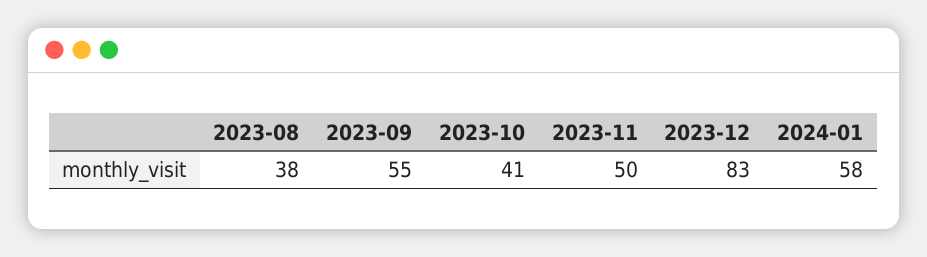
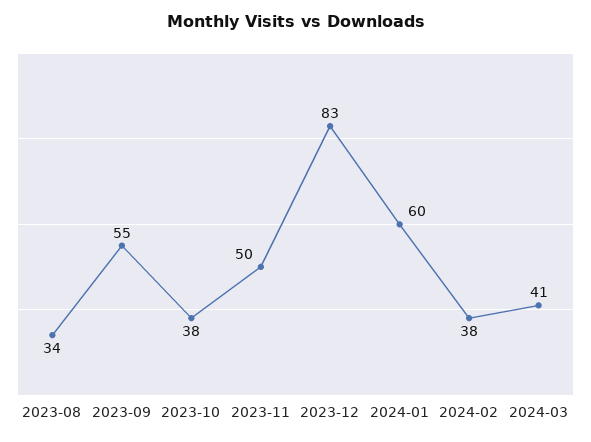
2023-08: 38 -> 34
2023-10: 41 -> 38
2024-01: 58 -> 60
2024-02: none -> 38
2024-03: none -> 41

